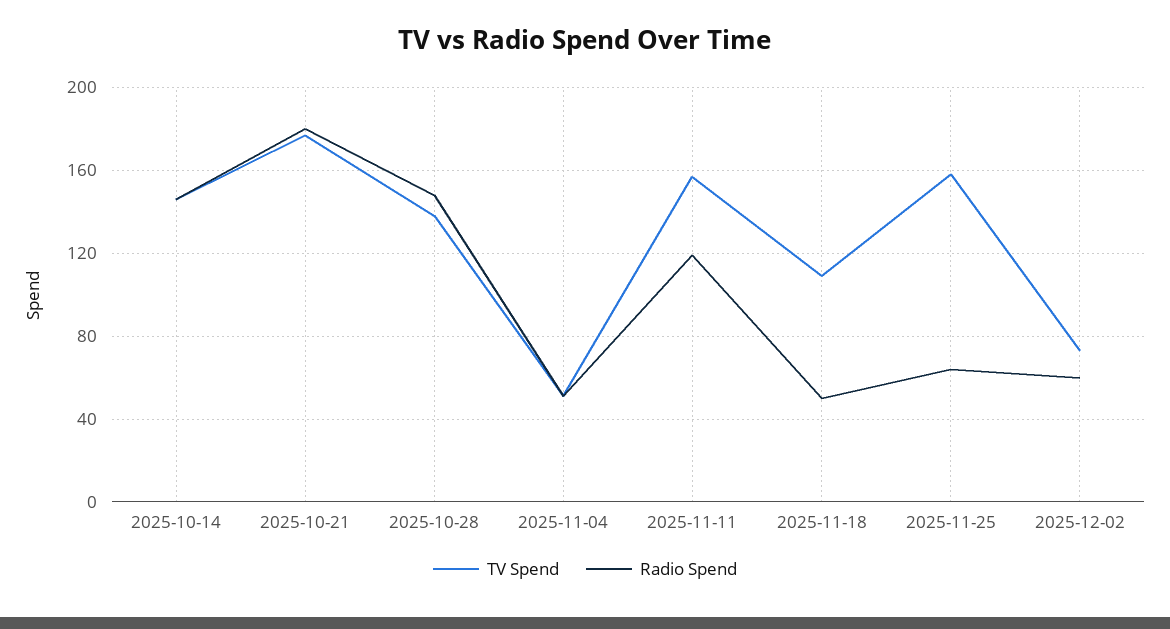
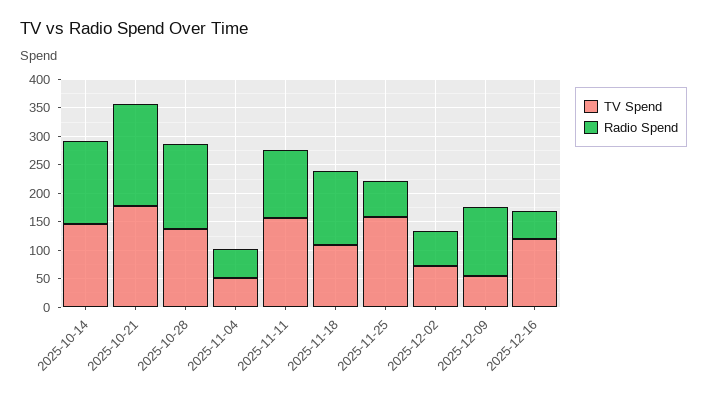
Radio Spend, 2025-11-18: 50 -> 125
TV Spend, 2025-12-09: none -> 50
Radio Spend, 2025-12-09: none -> 125
TV Spend, 2025-12-16: none -> 125
Radio Spend, 2025-12-16: none -> 50

